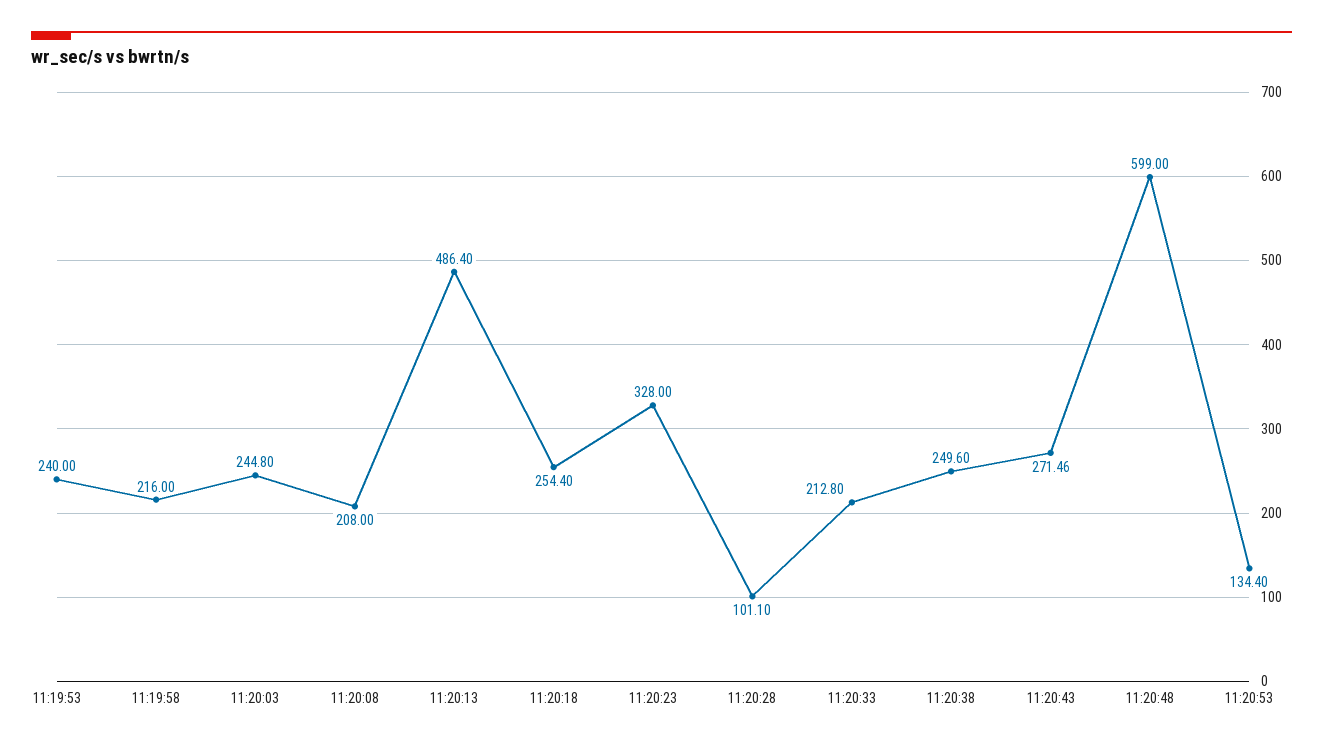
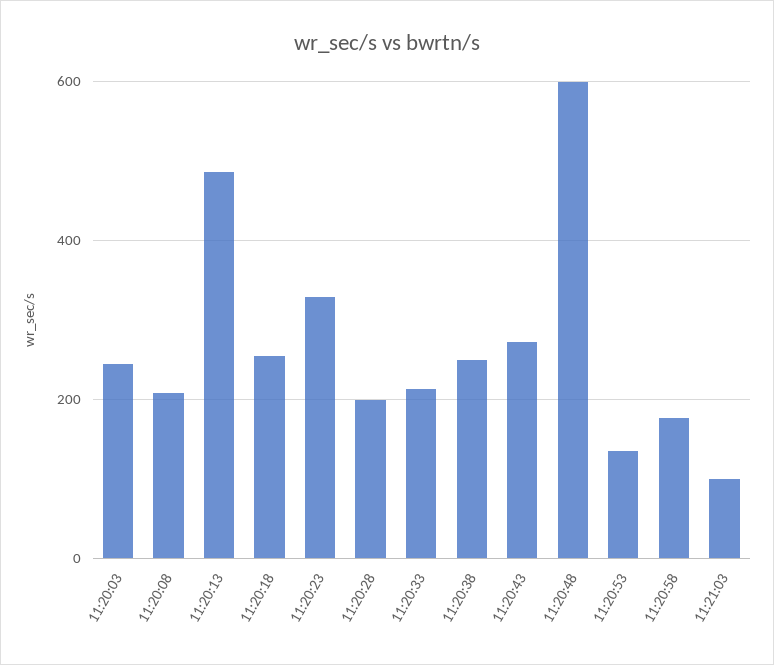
11:19:53: 240 -> none
11:19:58: 216 -> none
11:20:28: 101.1 -> 200
11:20:58: none -> 180
11:21:03: none -> 100

